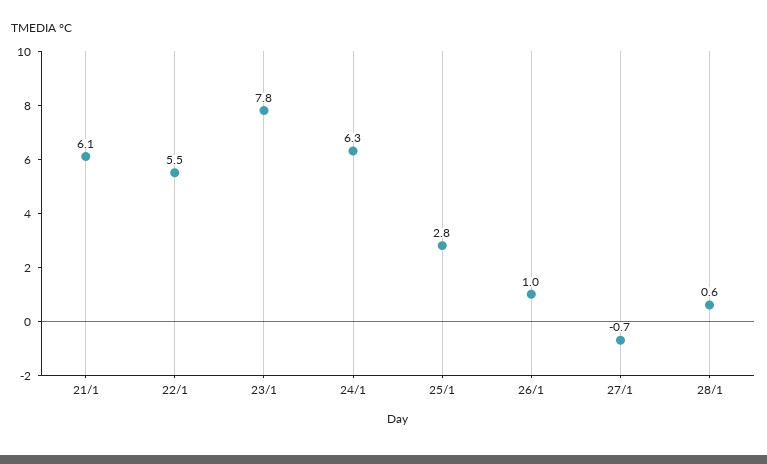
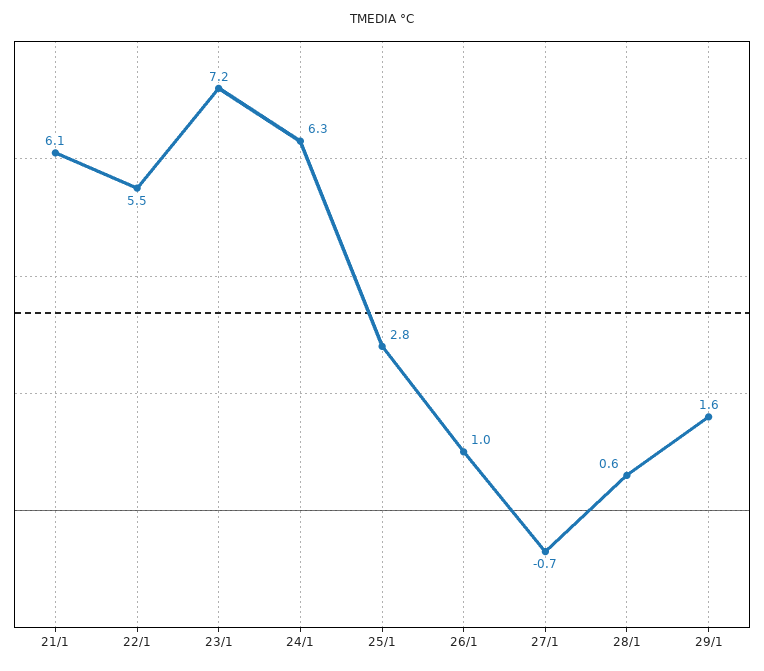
23/1: 7.8 -> 7.2
29/1: none -> 1.6

